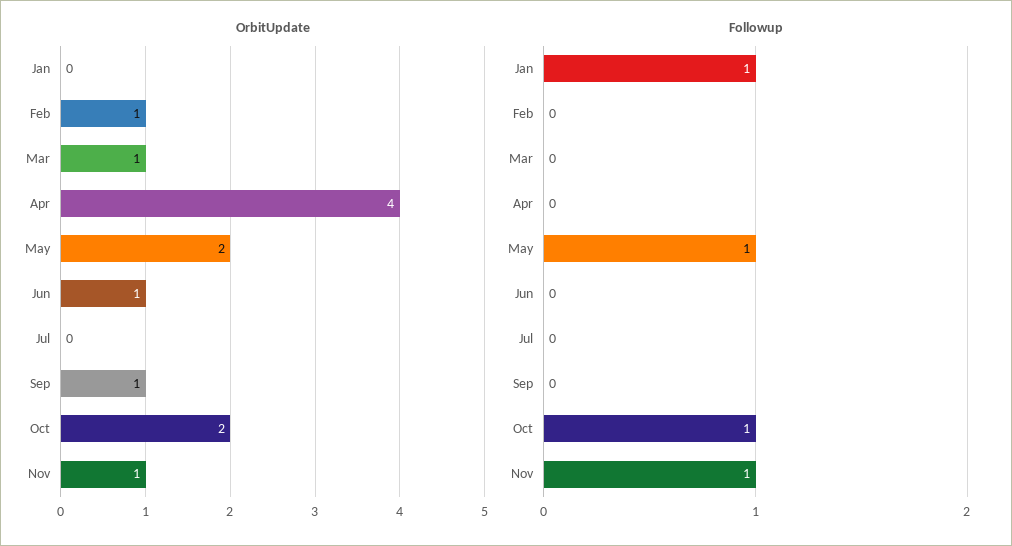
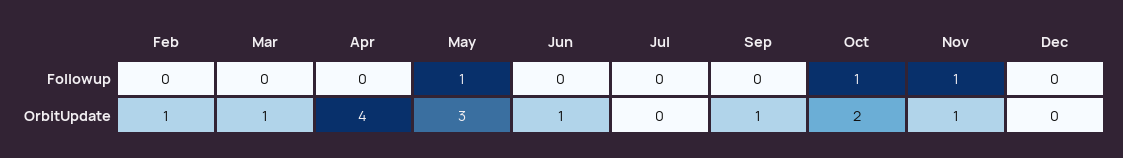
OrbitUpdate, Jan: 0 -> none
OrbitUpdate, May: 2 -> 3
Followup, Jan: 1 -> none
Followup, Dec: none -> 0
OrbitUpdate, Dec: none -> 0

